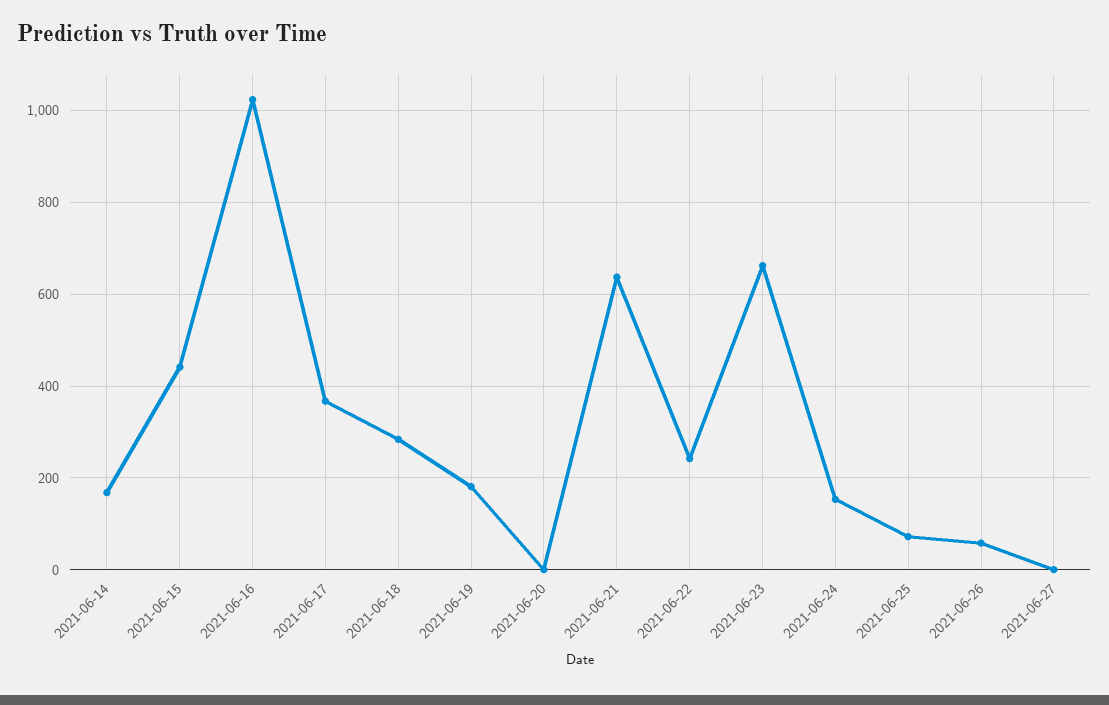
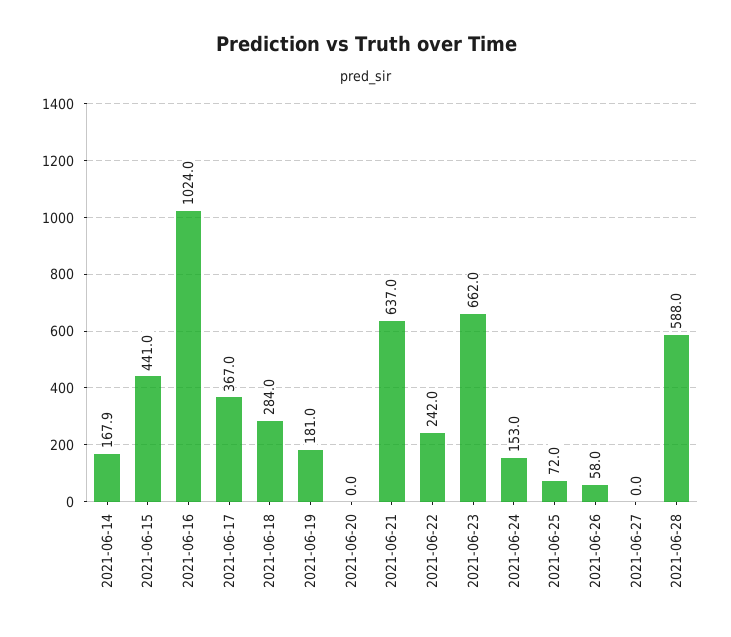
2021-06-28: none -> 588

